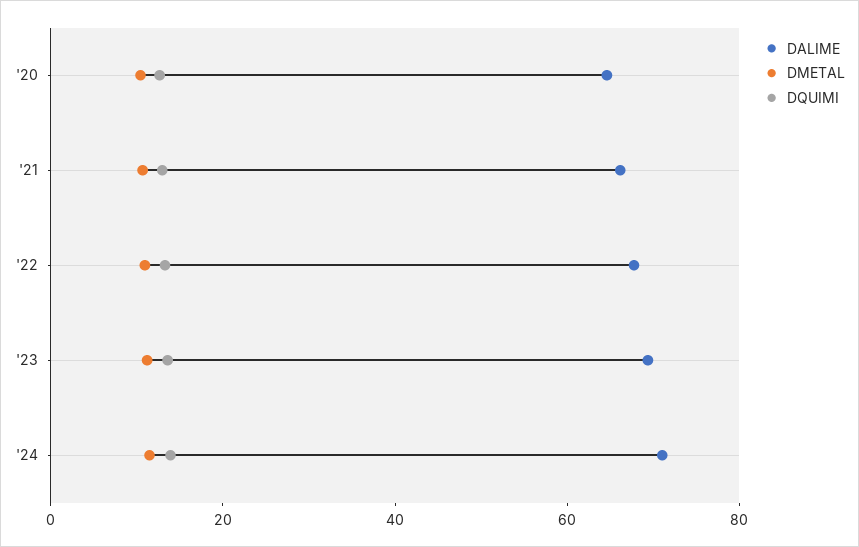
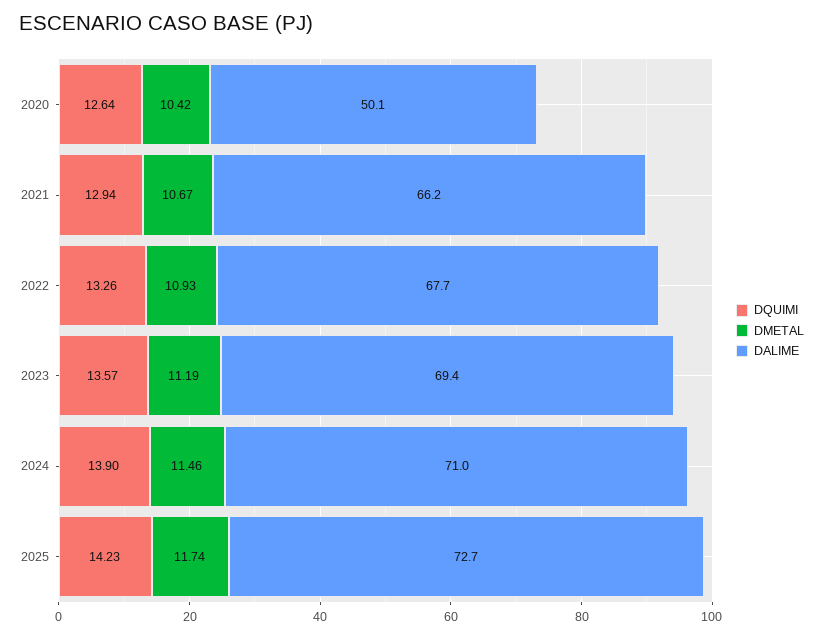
DALIME, '20: 65 -> 50.1
DQUIMI, 2025: none -> 14.23
DMETAL, 2025: none -> 11.74
DALIME, 2025: none -> 72.7

